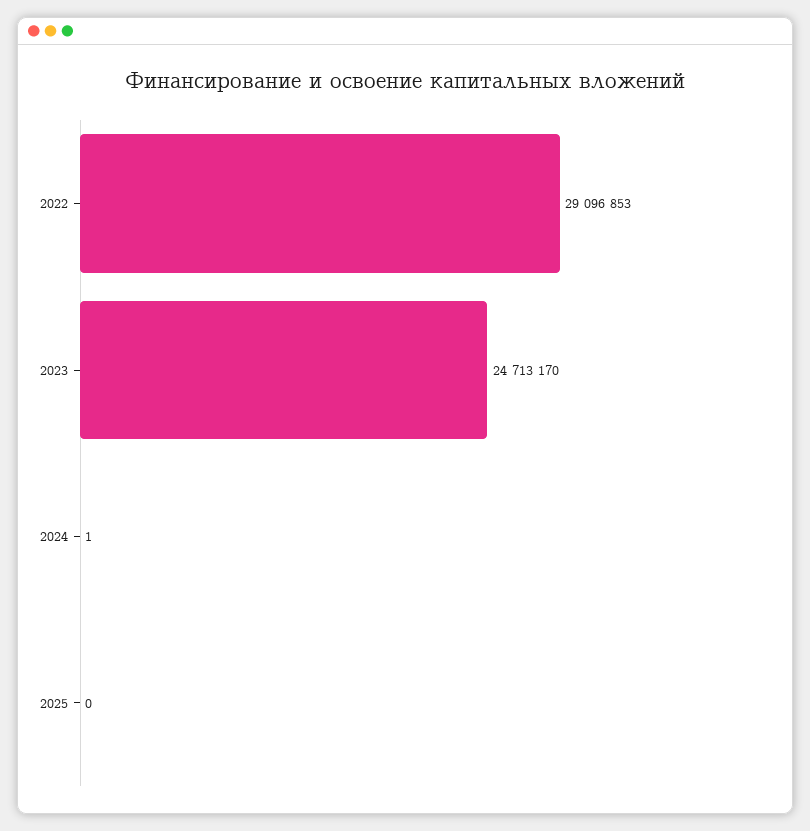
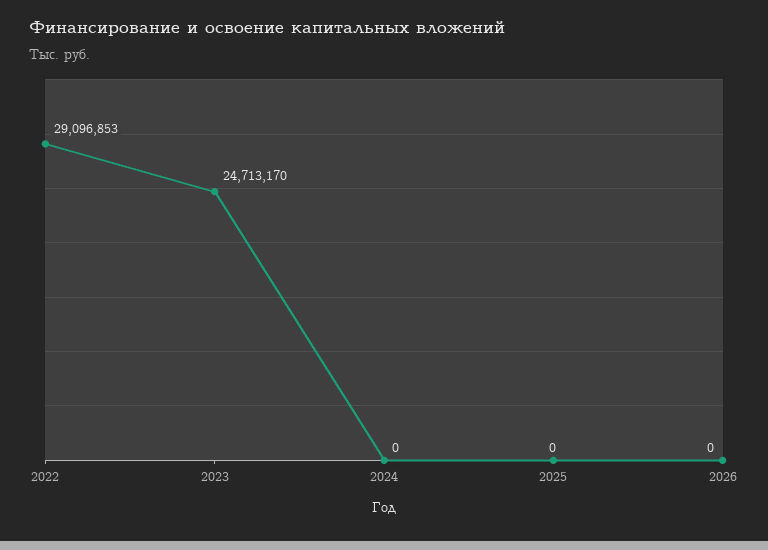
2024: 1 -> 0
2026: none -> 0

